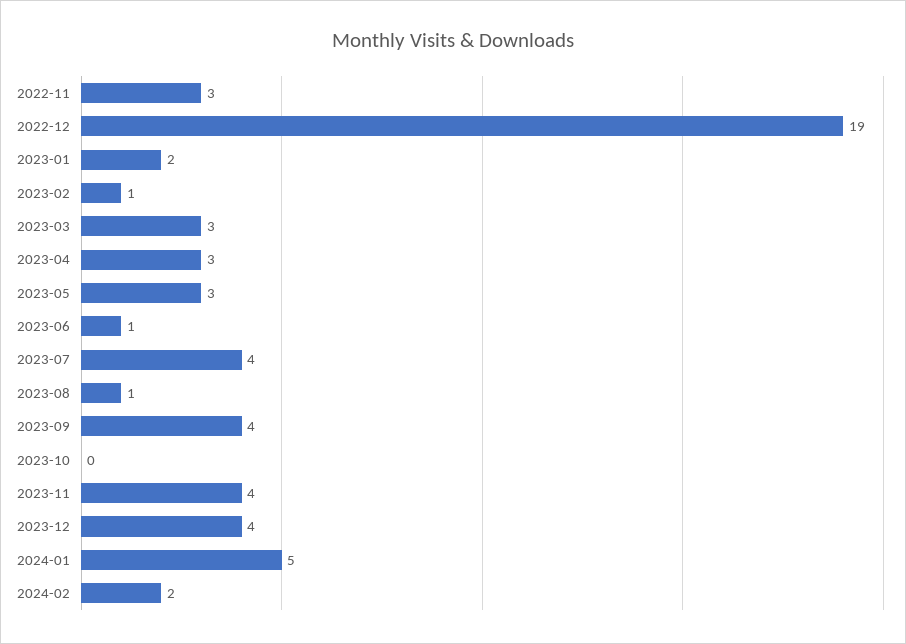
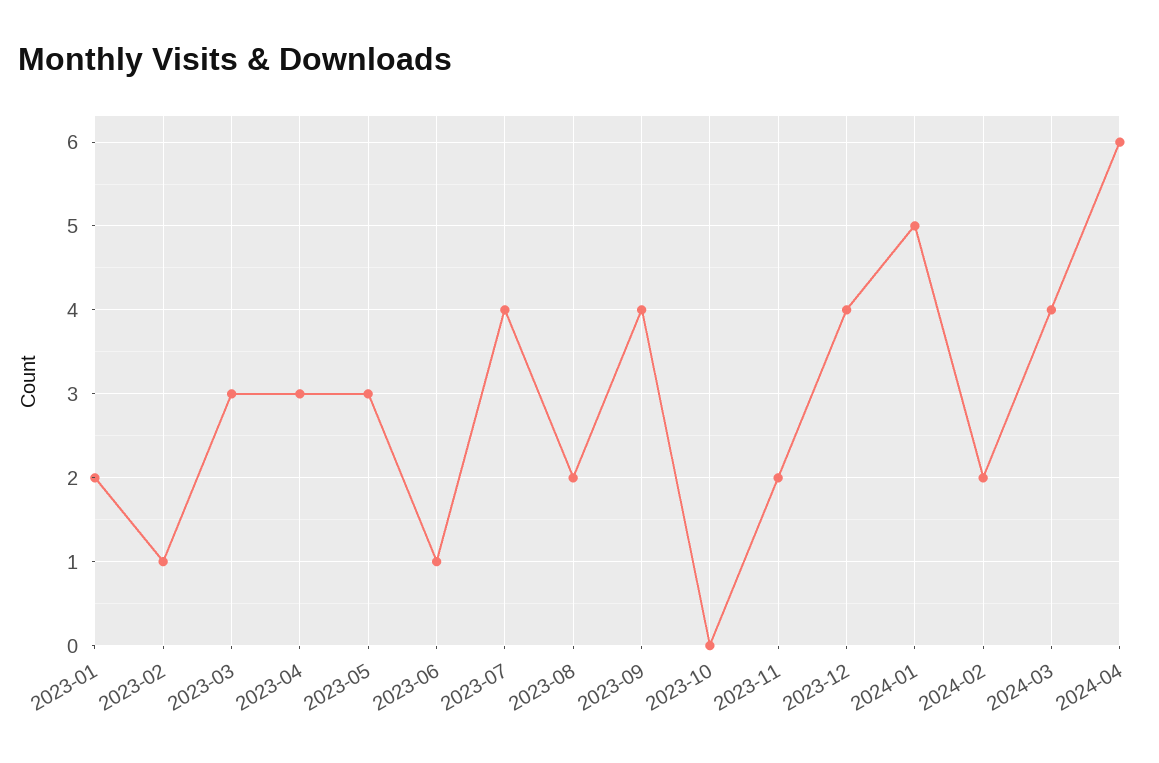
2022-11: 3 -> none
2022-12: 19 -> none
2023-08: 1 -> 2
2023-11: 4 -> 2
2024-03: none -> 4
2024-04: none -> 6

